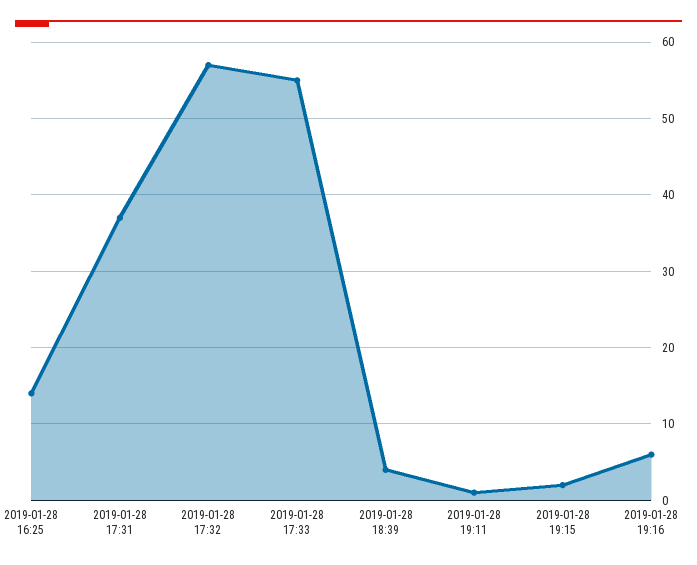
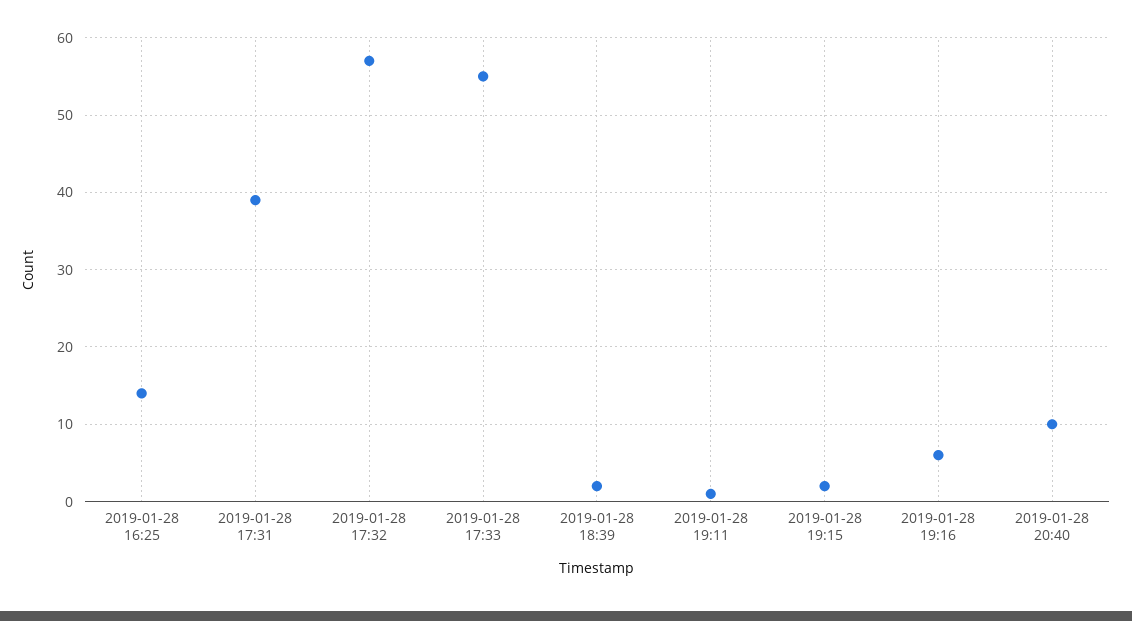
2019-01-28 17:31: 37 -> 39
2019-01-28 18:39: 4 -> 2
2019-01-28 20:40: none -> 10

